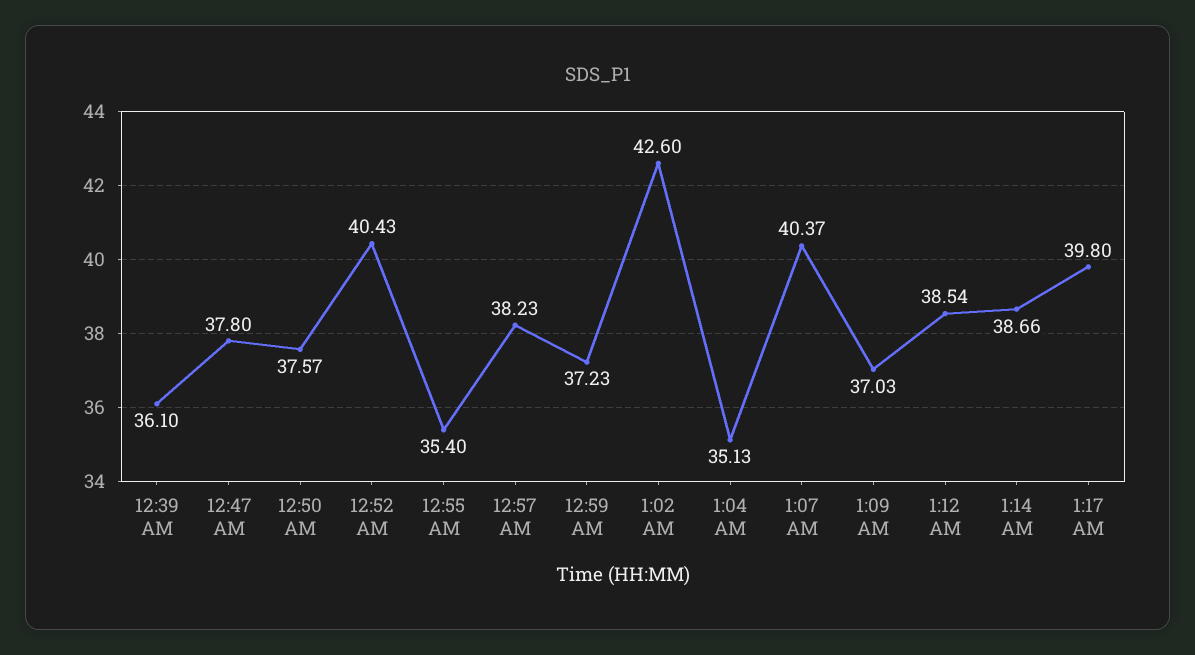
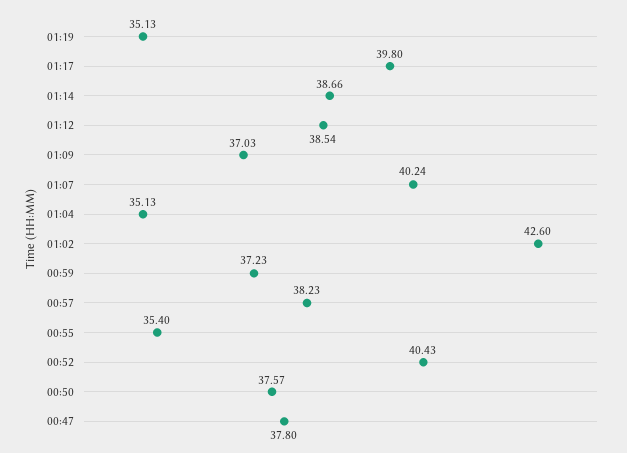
12:39 AM: 36.1 -> none
1:07 AM: 40.37 -> 40.24
01:19: none -> 35.13

